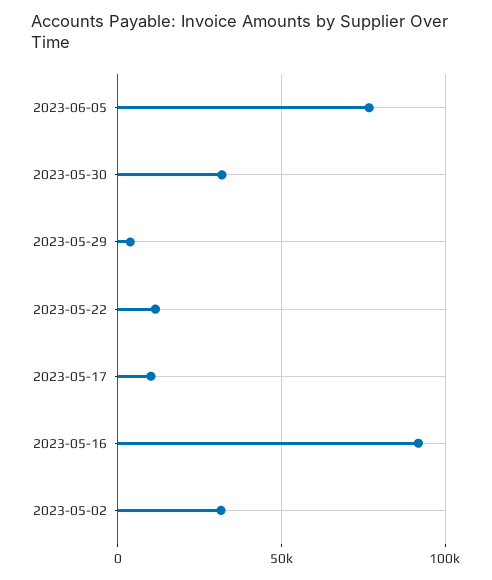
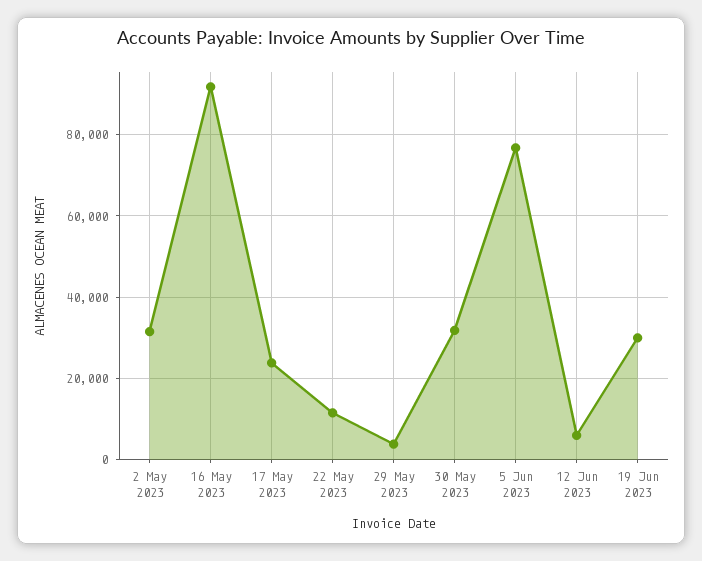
2023-05-17: 10000 -> 24000
12 Jun 2023: none -> 6000
19 Jun 2023: none -> 30000

